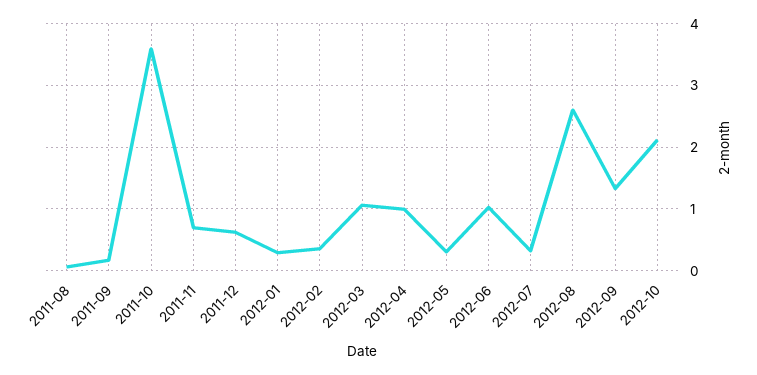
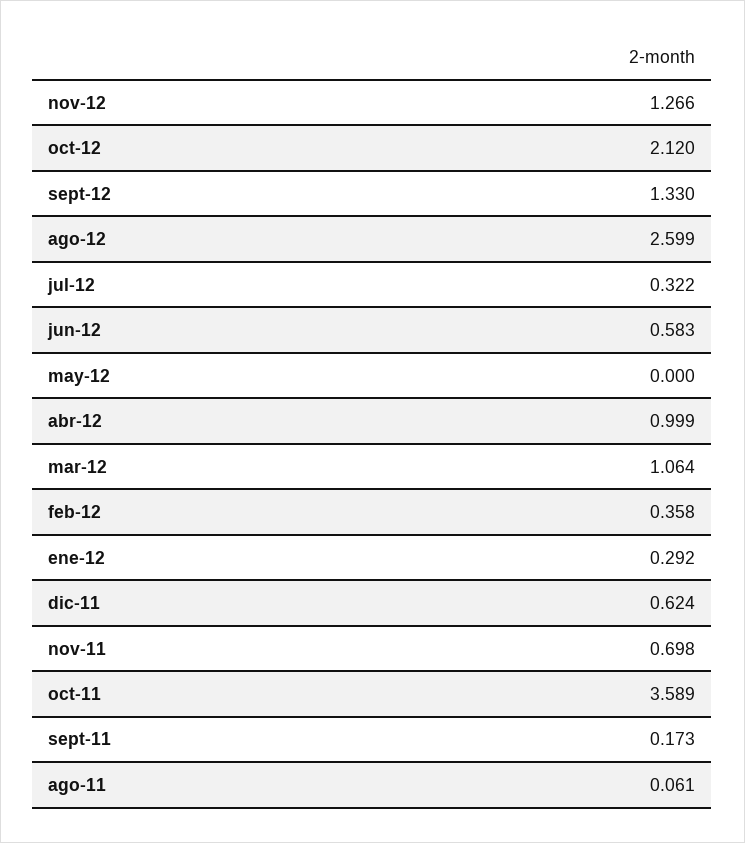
2012-05: 0.3 -> 0
2012-06: 1 -> 0.583
nov-12: none -> 1.266

